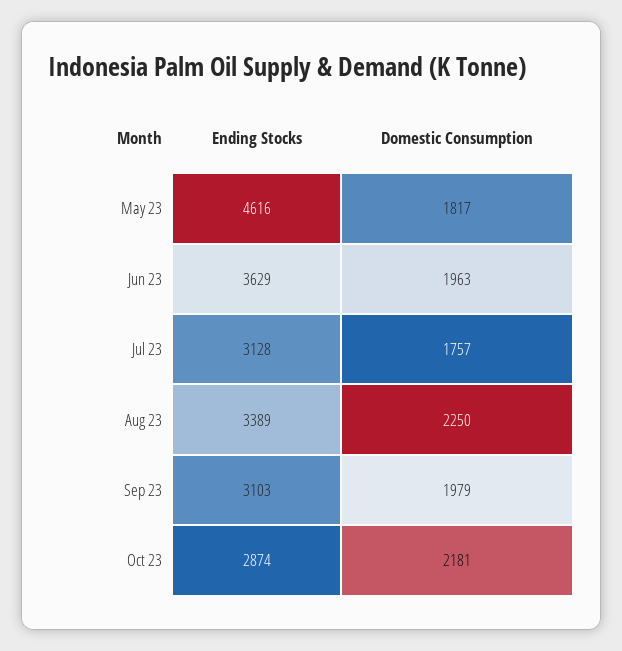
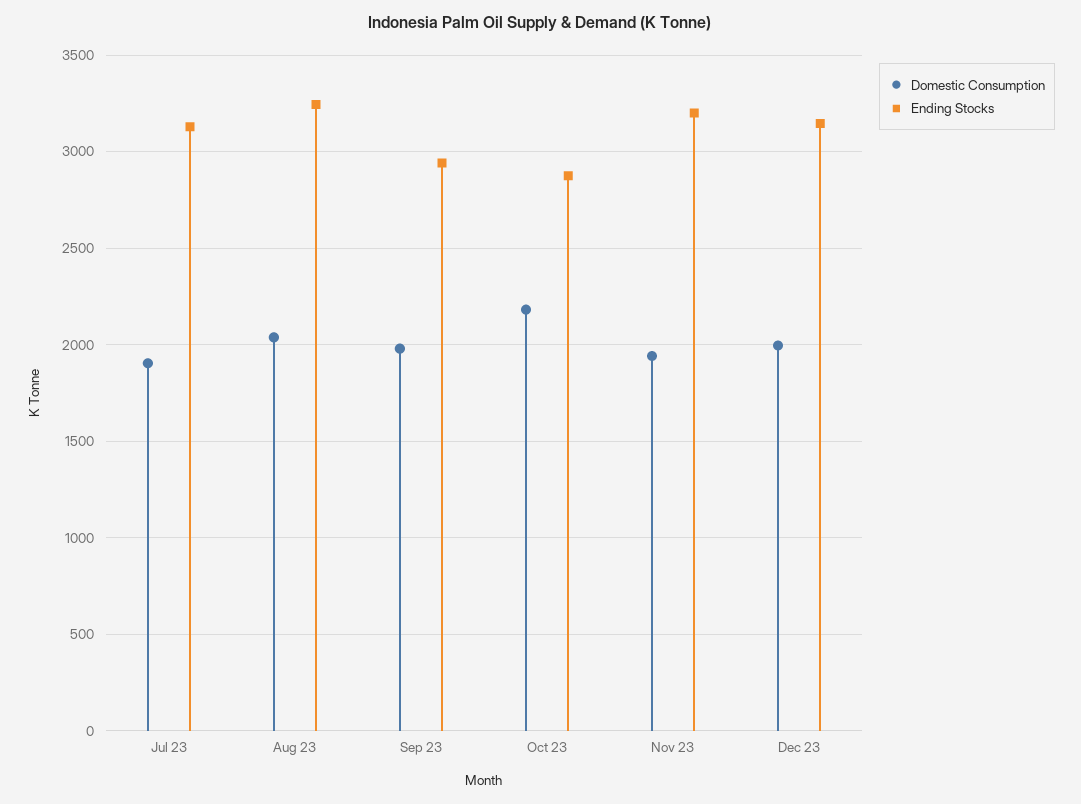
Ending Stocks, May 23: 4616 -> none
Domestic Consumption, May 23: 1817 -> none
Ending Stocks, Jun 23: 3629 -> none
Domestic Consumption, Jun 23: 1963 -> none
Domestic Consumption, Jul 23: 1757 -> 1900
Ending Stocks, Aug 23: 3389 -> 3250
Domestic Consumption, Aug 23: 2250 -> 2050
Ending Stocks, Sep 23: 3103 -> 2950
Domestic Consumption, Nov 23: none -> 1950
Ending Stocks, Nov 23: none -> 3200
Domestic Consumption, Dec 23: none -> 2000
Ending Stocks, Dec 23: none -> 3150

